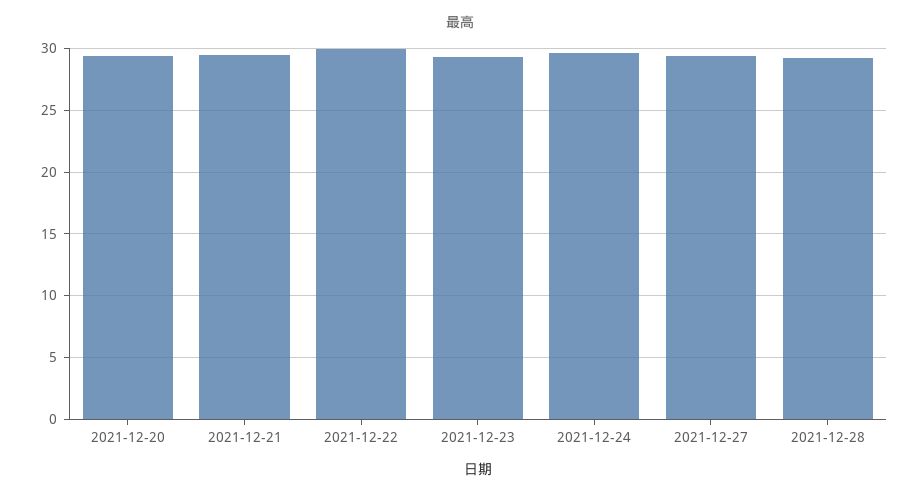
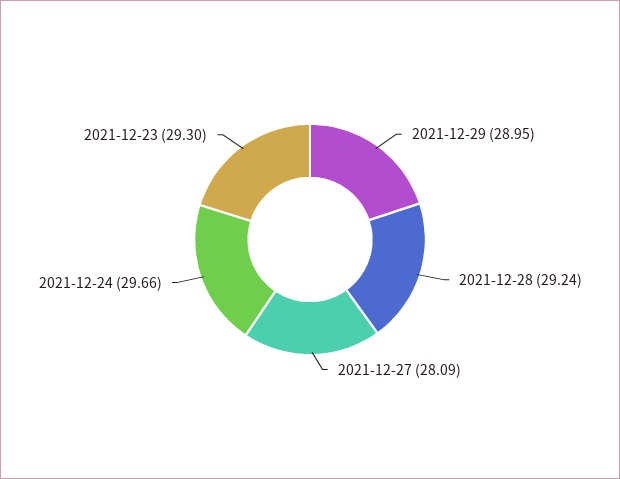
2021-12-20: 29.5 -> none
2021-12-21: 29.5 -> none
2021-12-22: 30 -> none
2021-12-27: 29.5 -> 28.09
2021-12-29: none -> 28.95

